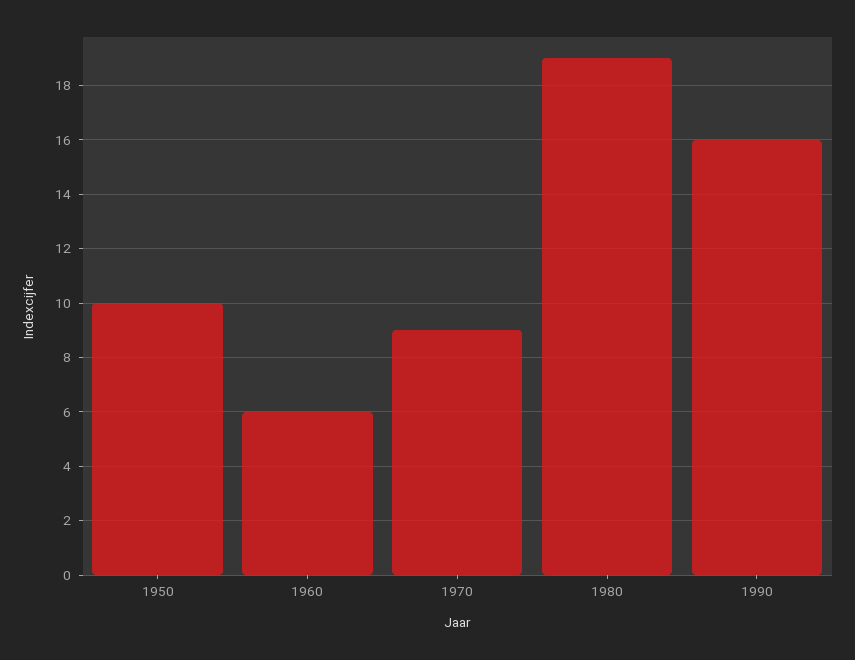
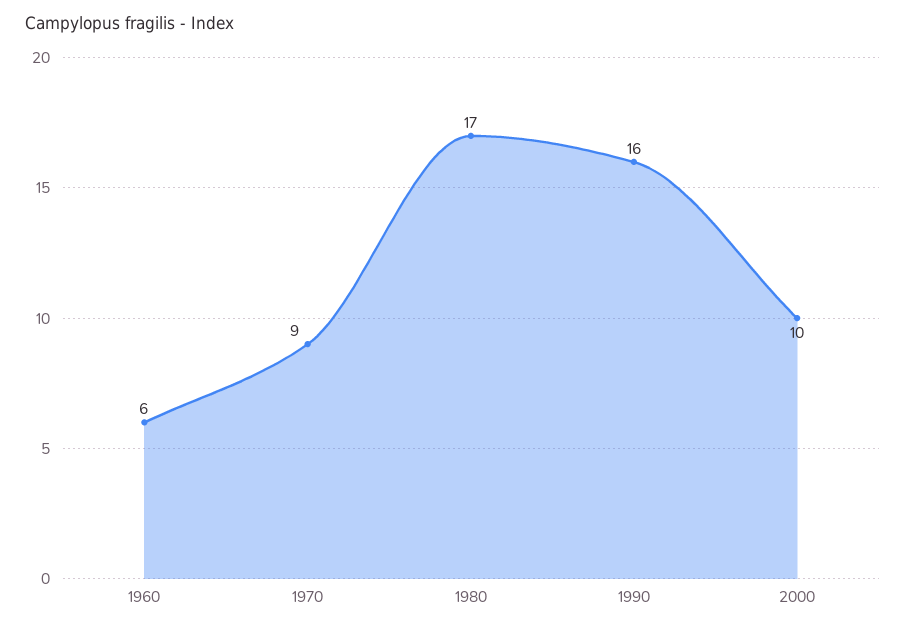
1950: 10 -> none
1980: 19 -> 17
2000: none -> 10

